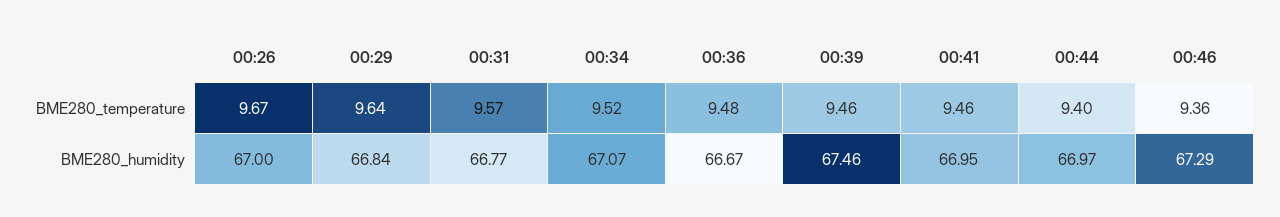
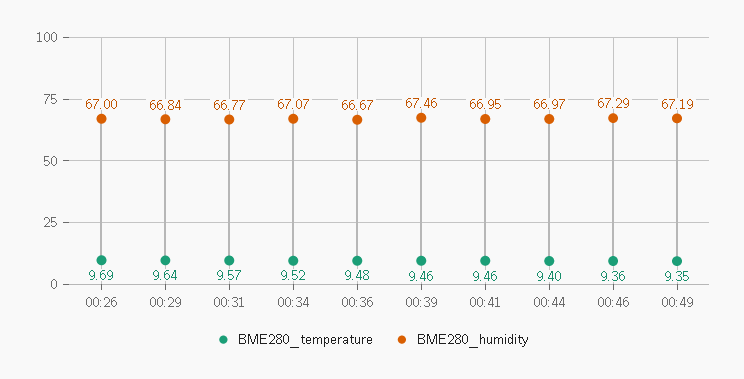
BME280_temperature, 00:26: 9.67 -> 9.69
BME280_temperature, 00:49: none -> 9.35
BME280_humidity, 00:49: none -> 67.19

